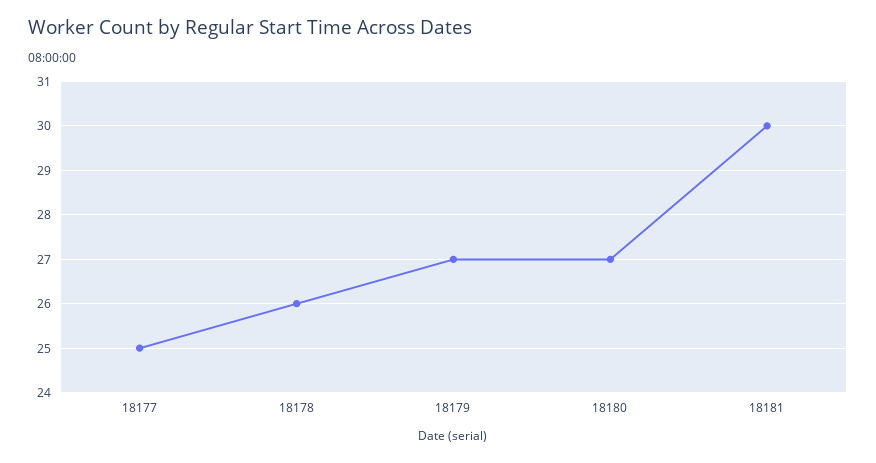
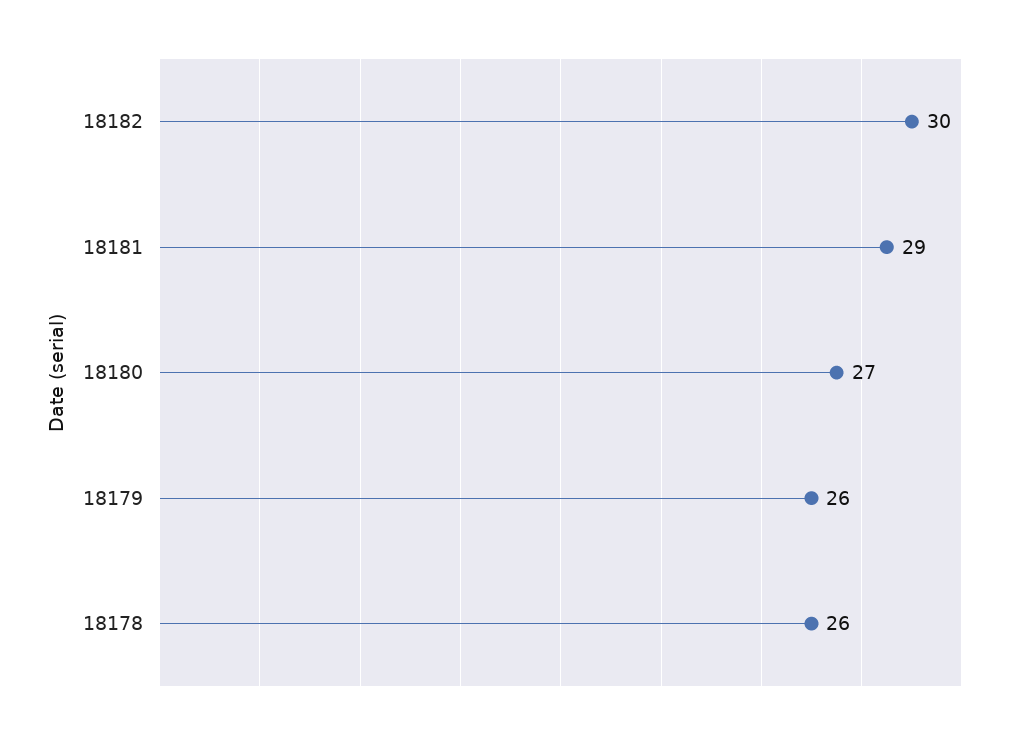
18177: 25 -> none
18179: 27 -> 26
18181: 30 -> 29
18182: none -> 30

